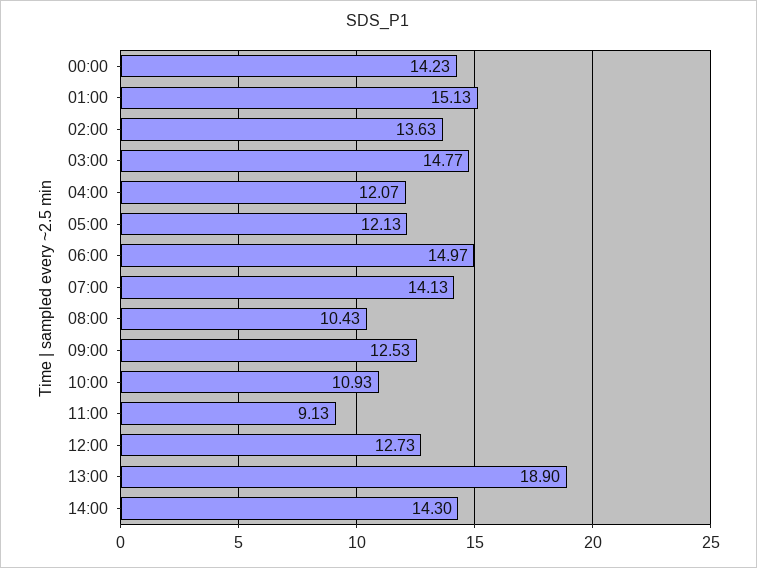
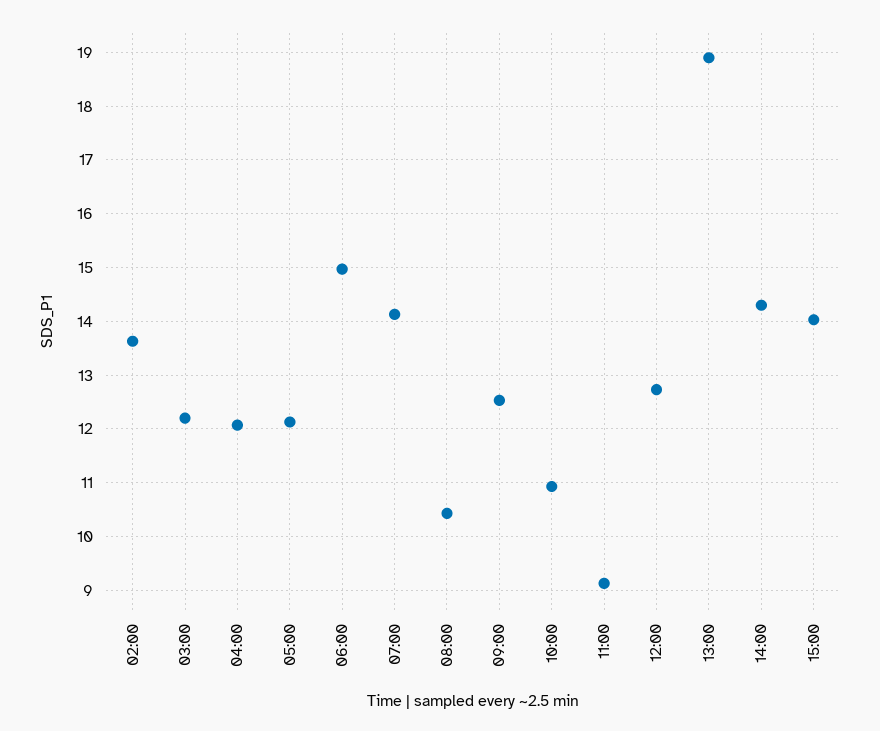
00:00: 14.23 -> none
01:00: 15.13 -> none
03:00: 14.77 -> 12.2
15:00: none -> 14

